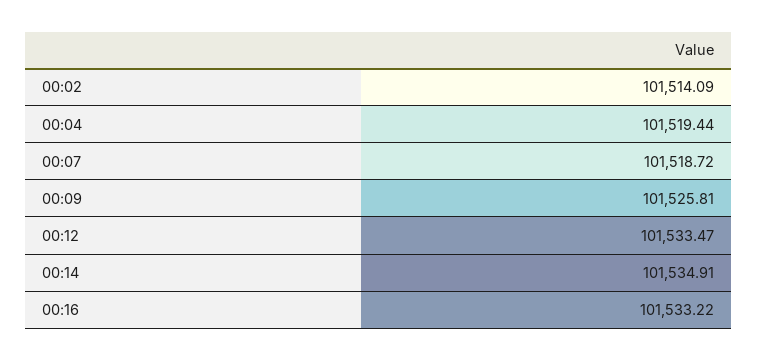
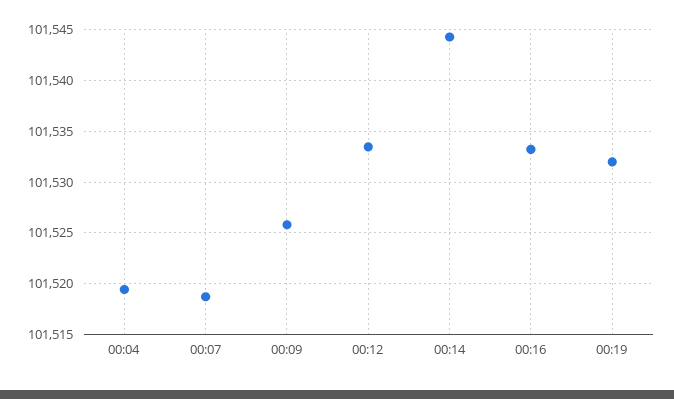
00:02: 101514.09 -> none
00:14: 101534.91 -> 101544
00:19: none -> 101532

